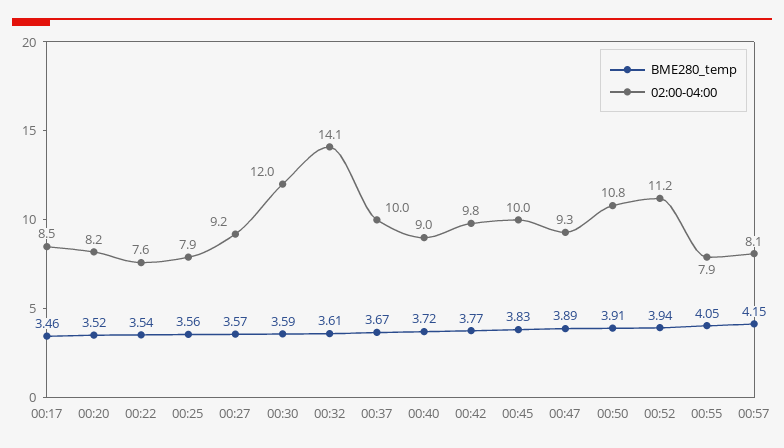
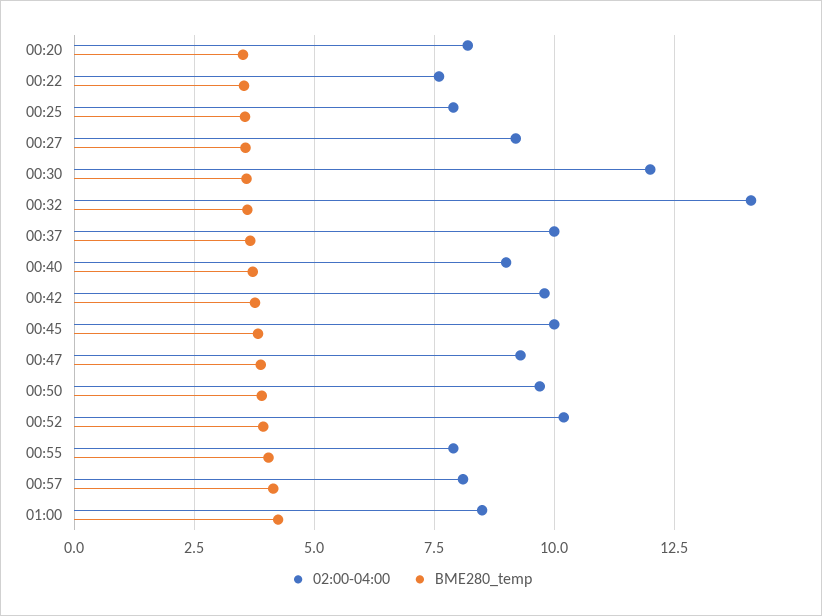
BME280_temp, 00:17: 3.46 -> none
02:00-04:00, 00:17: 8.5 -> none
02:00-04:00, 00:50: 10.8 -> 9.75
02:00-04:00, 00:52: 11.2 -> 10.25
02:00-04:00, 01:00: none -> 8.5
BME280_temp, 01:00: none -> 4.25

